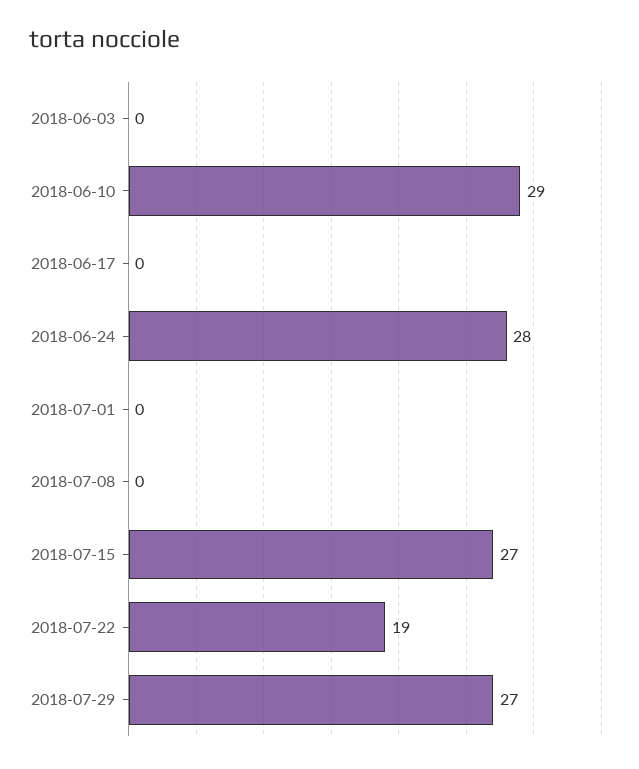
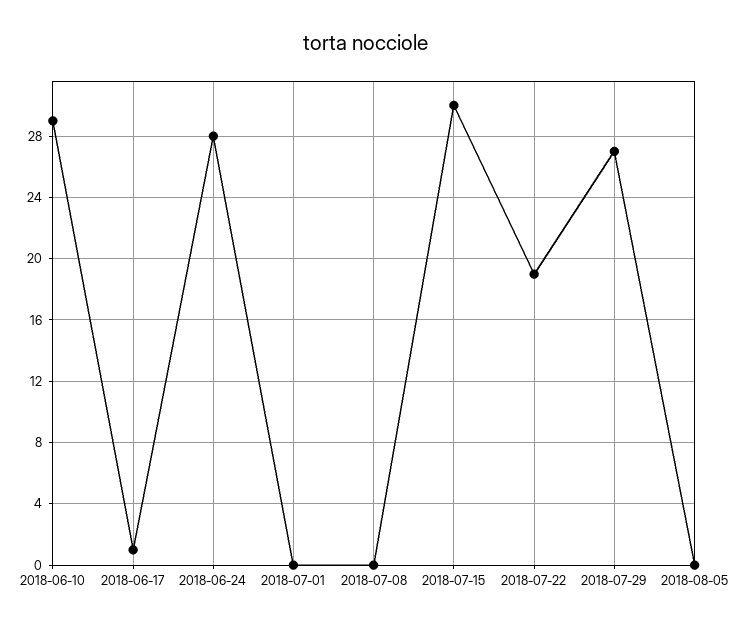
2018-06-03: 0 -> none
2018-06-17: 0 -> 1
2018-07-15: 27 -> 30
2018-08-05: none -> 0

